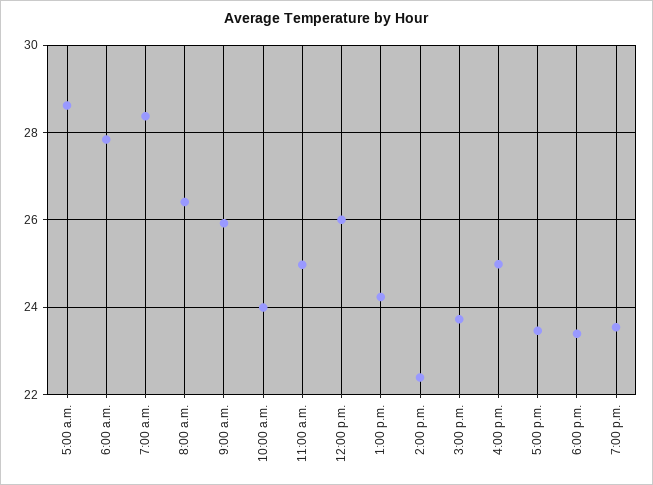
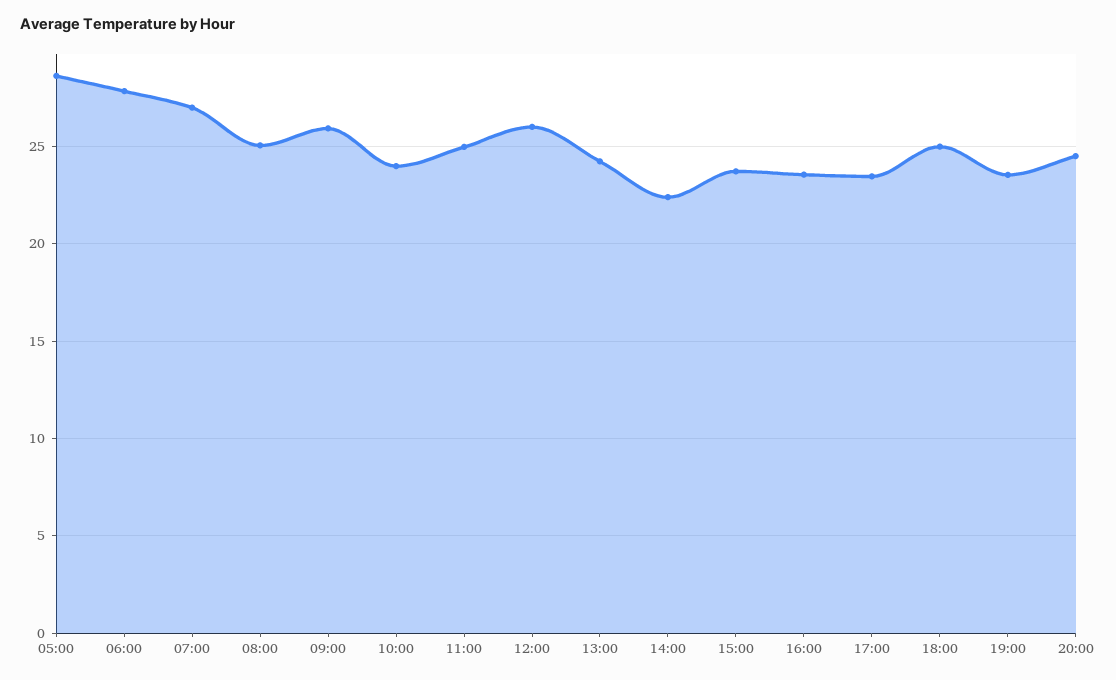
7:00 a.m.: 28.4 -> 27
8:00 a.m.: 26.4 -> 25
4:00 p.m.: 25 -> 23.5
6:00 p.m.: 23.4 -> 25
20:00: none -> 24.5

